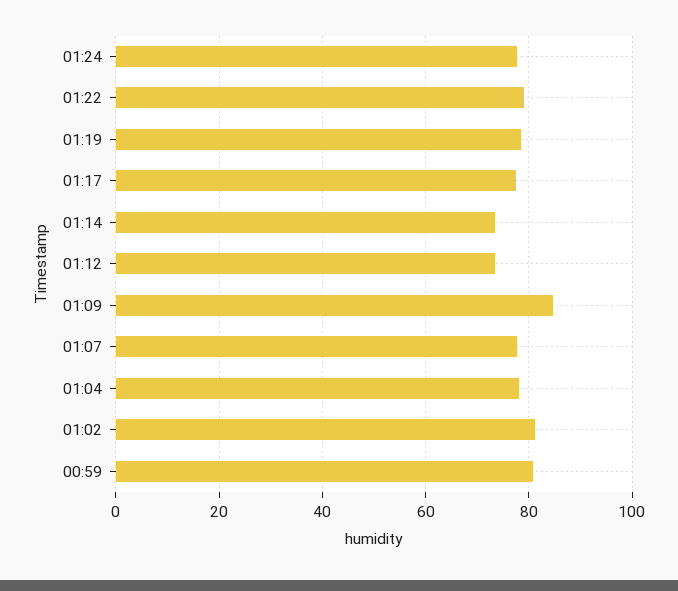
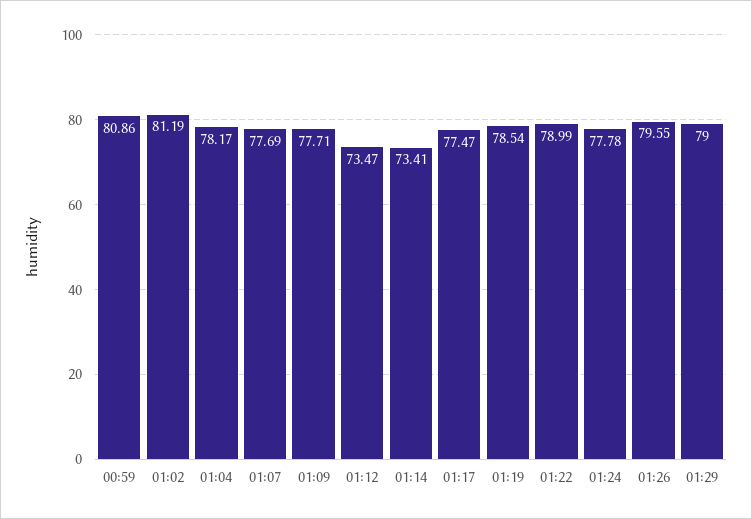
01:09: 84 -> 77.71
01:26: none -> 79.55
01:29: none -> 79

